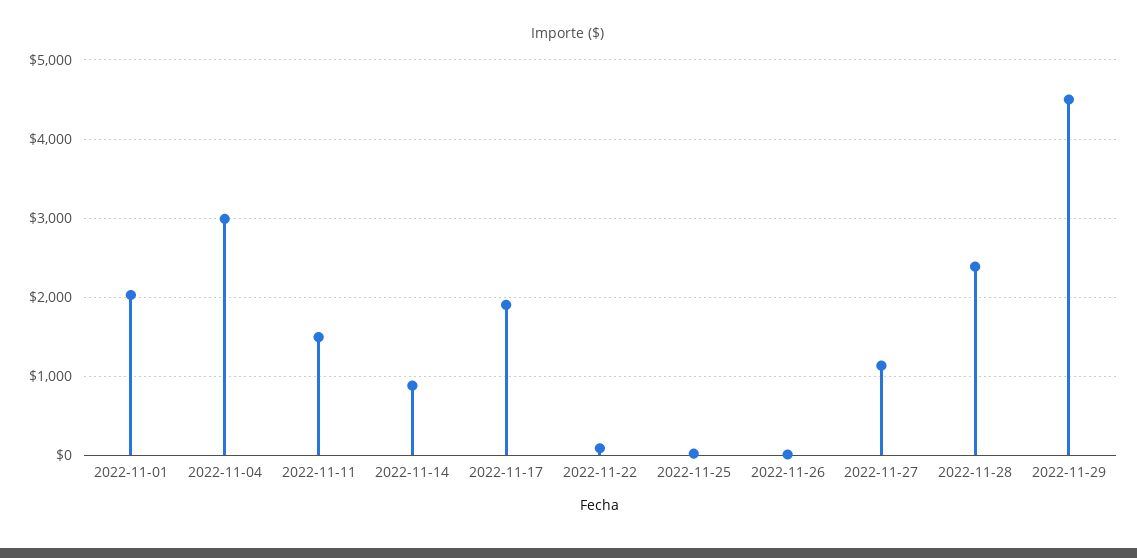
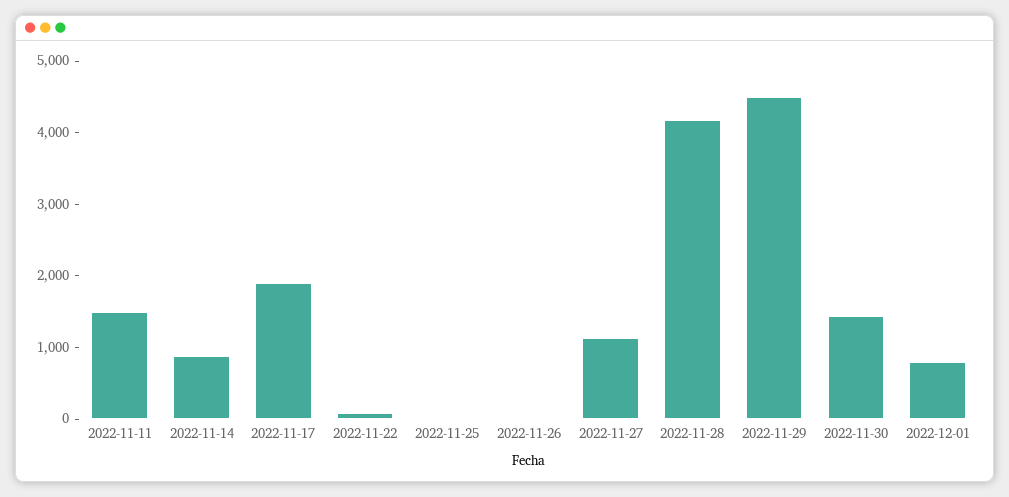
2022-11-01: 2000 -> none
2022-11-04: 3000 -> none
2022-11-28: 2400 -> 4200
2022-11-30: none -> 1400
2022-12-01: none -> 800

